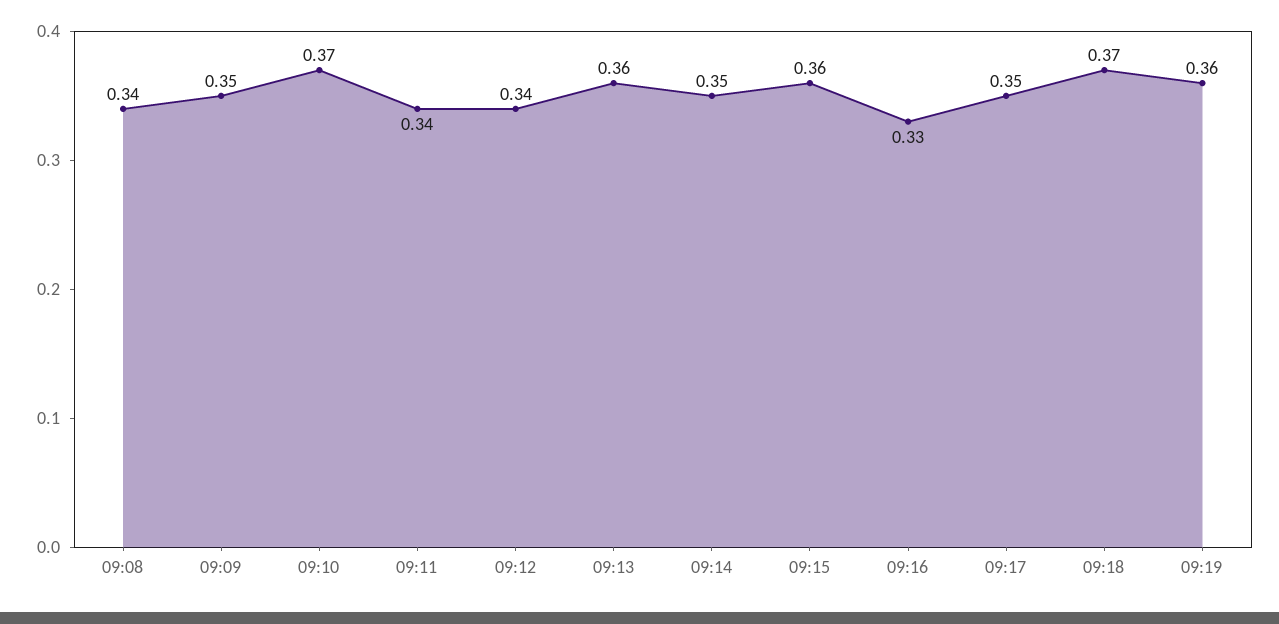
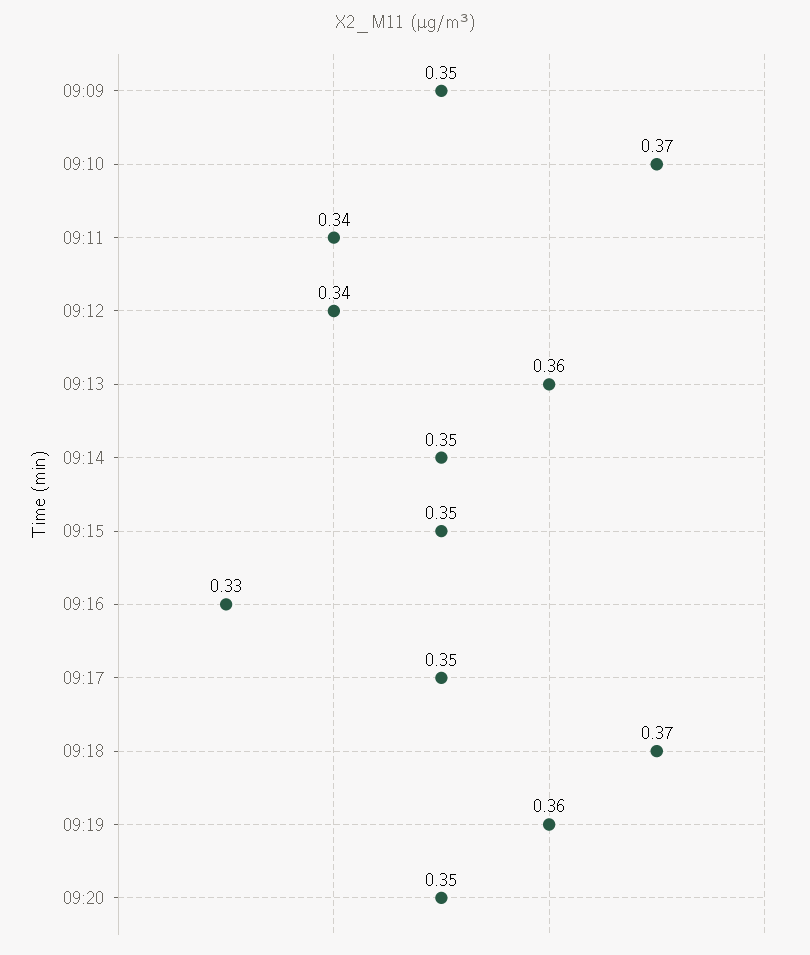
09:08: 0.34 -> none
09:15: 0.36 -> 0.35
09:20: none -> 0.35

